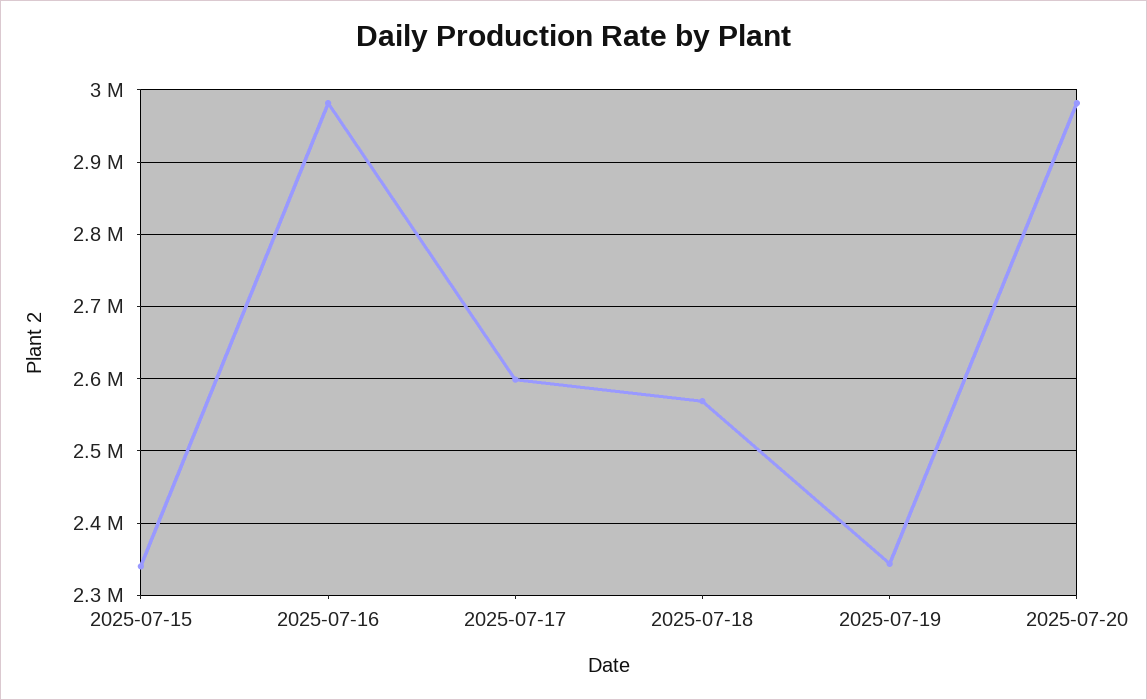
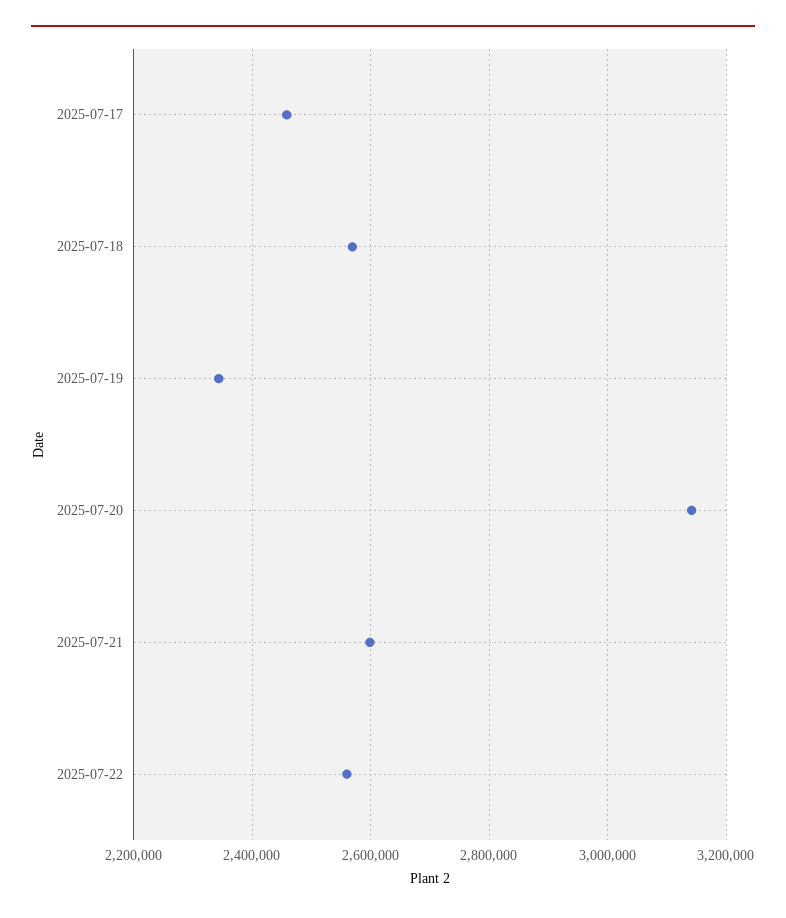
2025-07-15: 2340000 -> none
2025-07-16: 2980000 -> none
2025-07-17: 2600000 -> 2460000
2025-07-20: 2980000 -> 3140000
2025-07-21: none -> 2600000
2025-07-22: none -> 2560000

